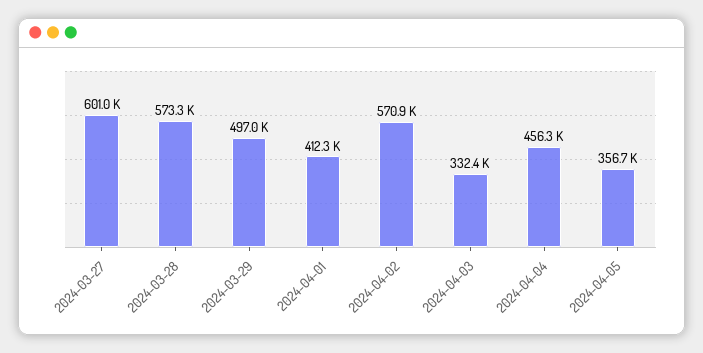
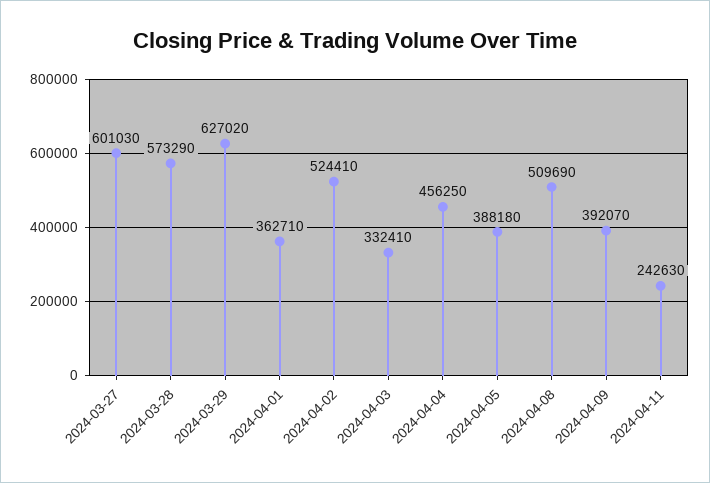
2024-03-29: 497000 -> 627020
2024-04-01: 412300 -> 362710
2024-04-02: 570900 -> 524410
2024-04-05: 356700 -> 388180
2024-04-08: none -> 509690
2024-04-09: none -> 392070
2024-04-11: none -> 242630

